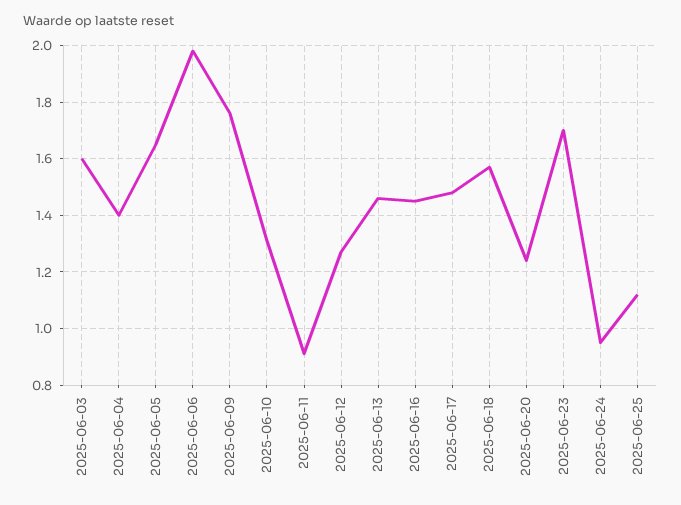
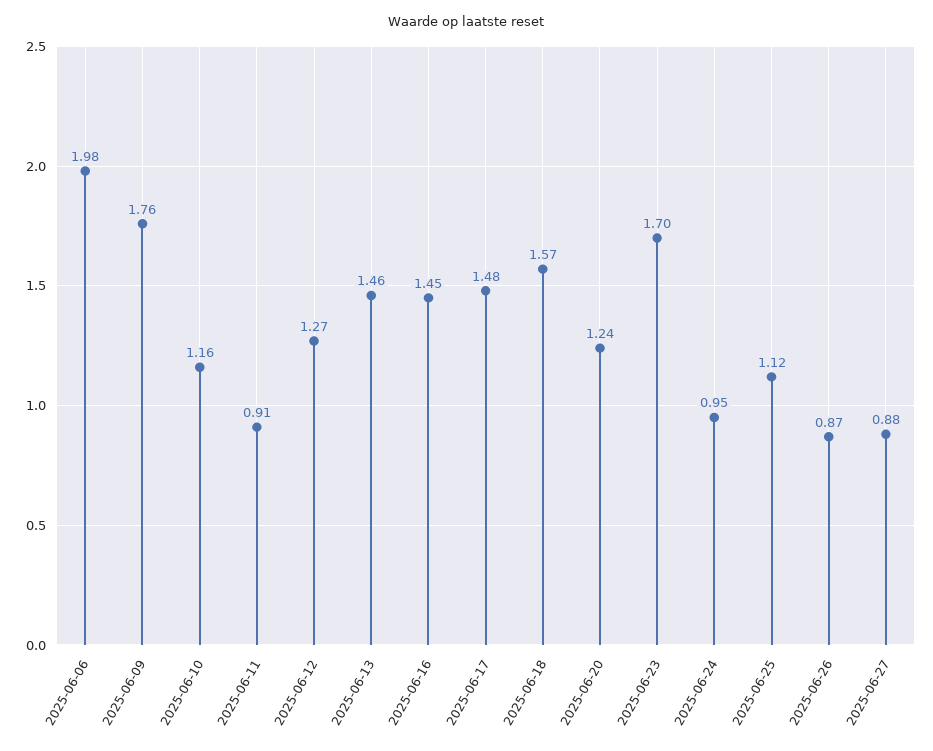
2025-06-03: 1.6 -> none
2025-06-04: 1.4 -> none
2025-06-05: 1.65 -> none
2025-06-10: 1.3 -> 1.16
2025-06-26: none -> 0.87
2025-06-27: none -> 0.88

